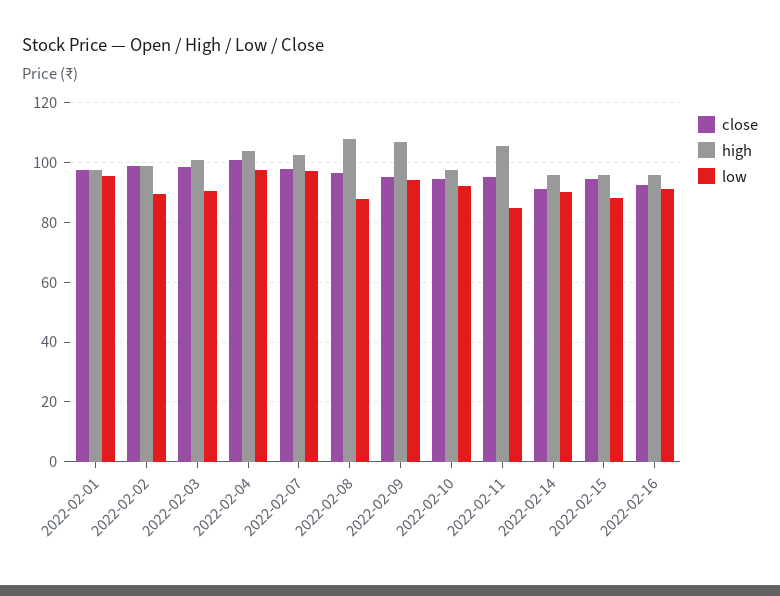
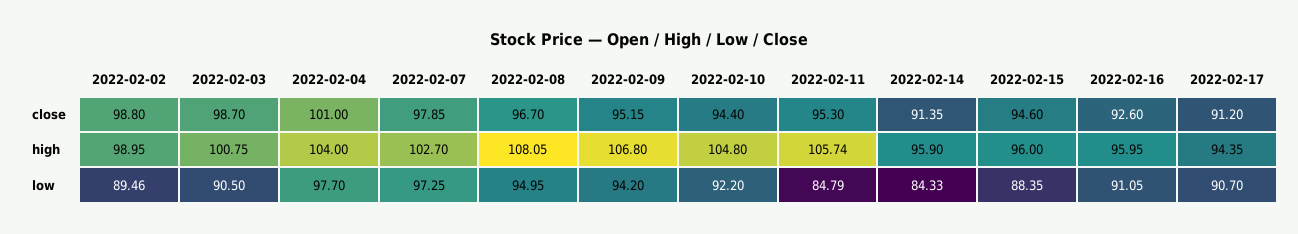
close, 2022-02-01: 97.5 -> none
high, 2022-02-01: 97.5 -> none
low, 2022-02-01: 95 -> none
low, 2022-02-08: 87.5 -> 94.95
high, 2022-02-10: 97.5 -> 104.8
low, 2022-02-14: 90 -> 84.33
close, 2022-02-17: none -> 91.2
high, 2022-02-17: none -> 94.35
low, 2022-02-17: none -> 90.7

